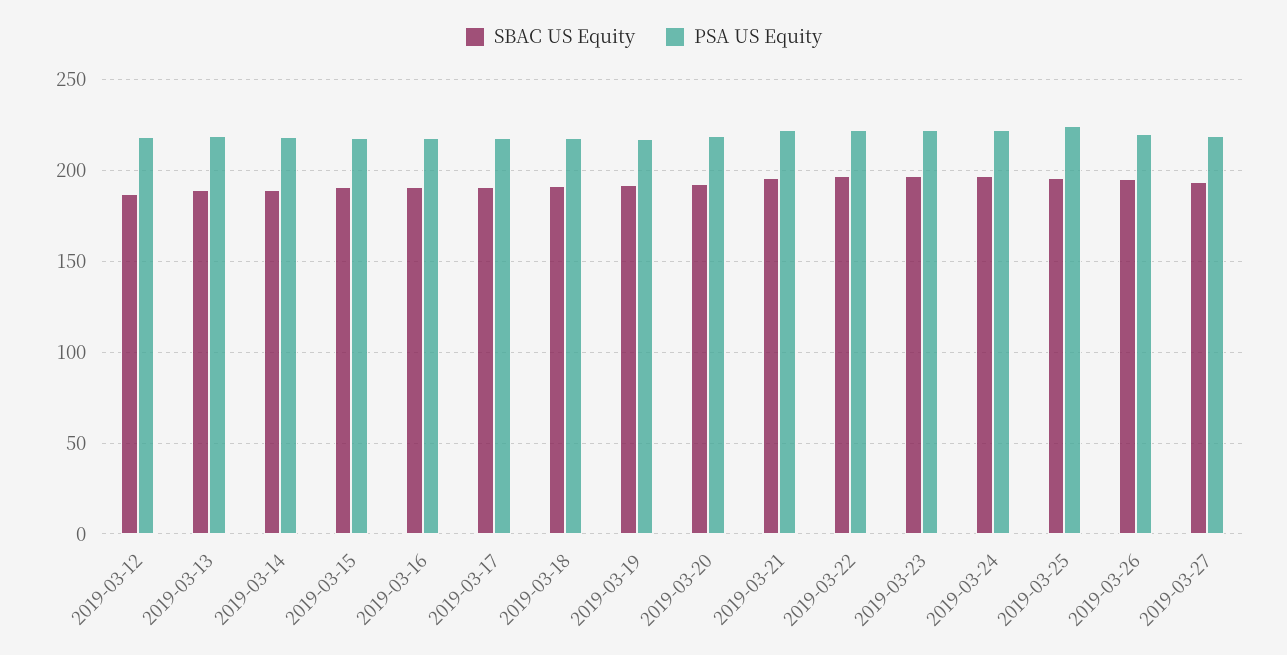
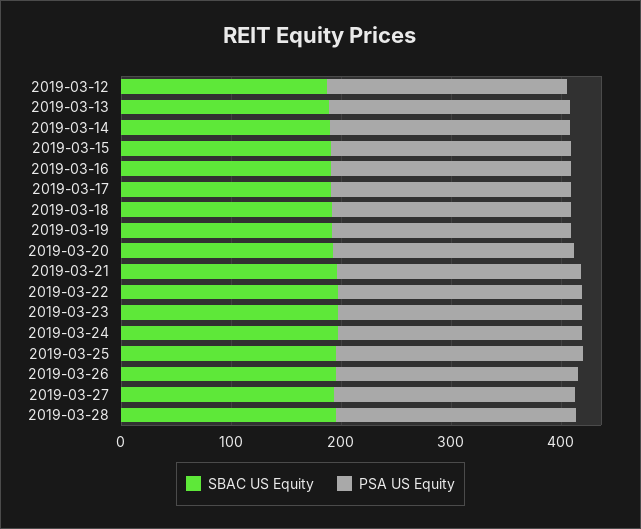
SBAC US Equity, 2019-03-28: none -> 200
PSA US Equity, 2019-03-28: none -> 220

